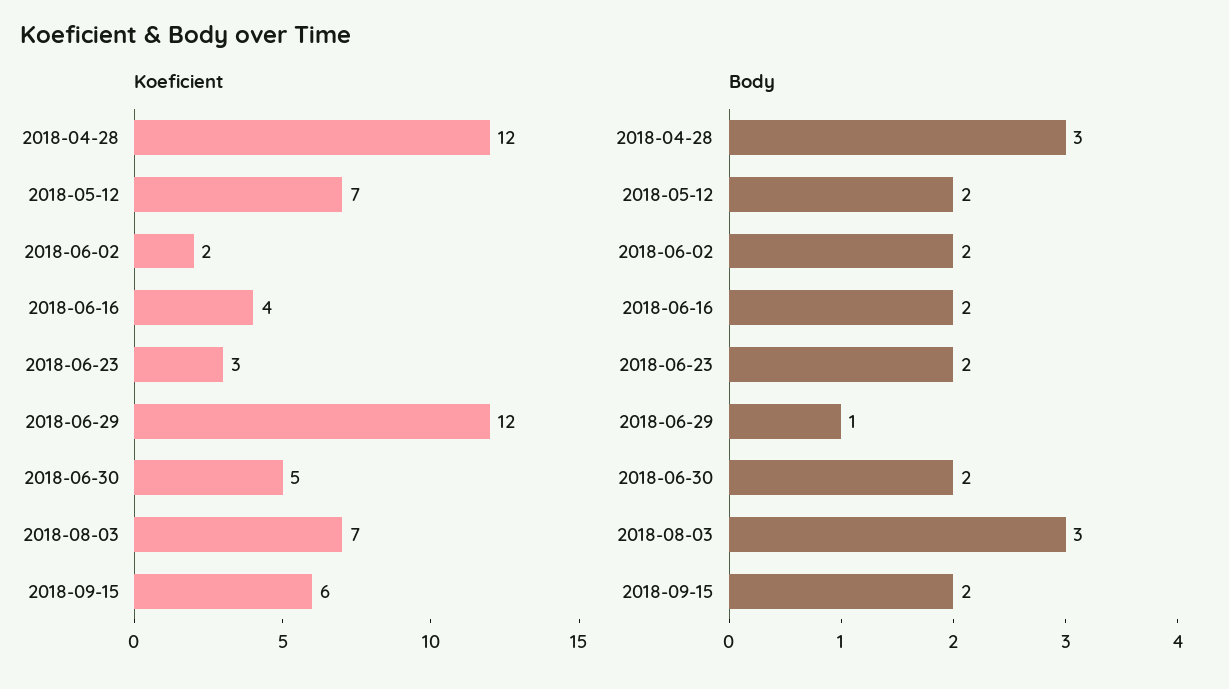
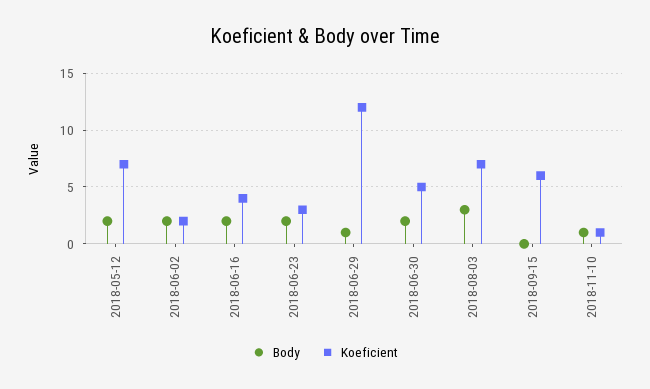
Koeficient, 2018-04-28: 12 -> none
Body, 2018-04-28: 3 -> none
Body, 2018-09-15: 2 -> 0
Body, 2018-11-10: none -> 1
Koeficient, 2018-11-10: none -> 1

